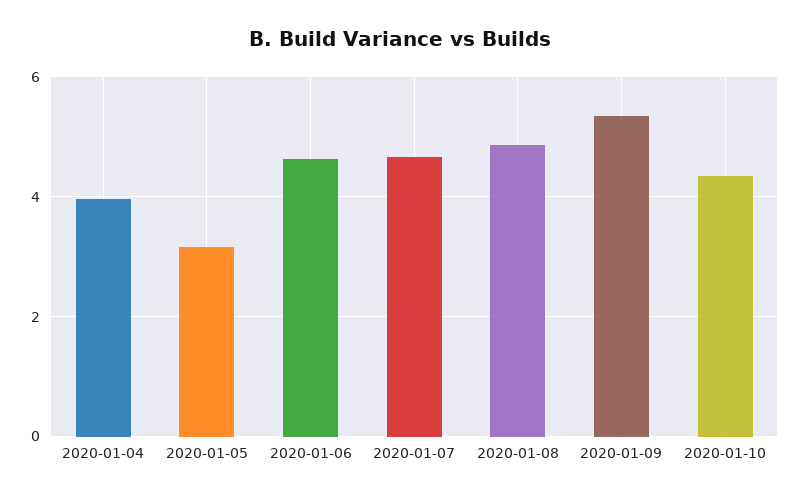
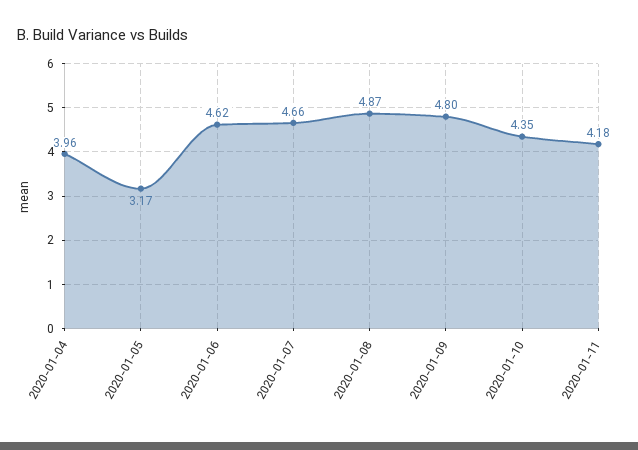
2020-01-09: 5.4 -> 4.8
2020-01-11: none -> 4.18

